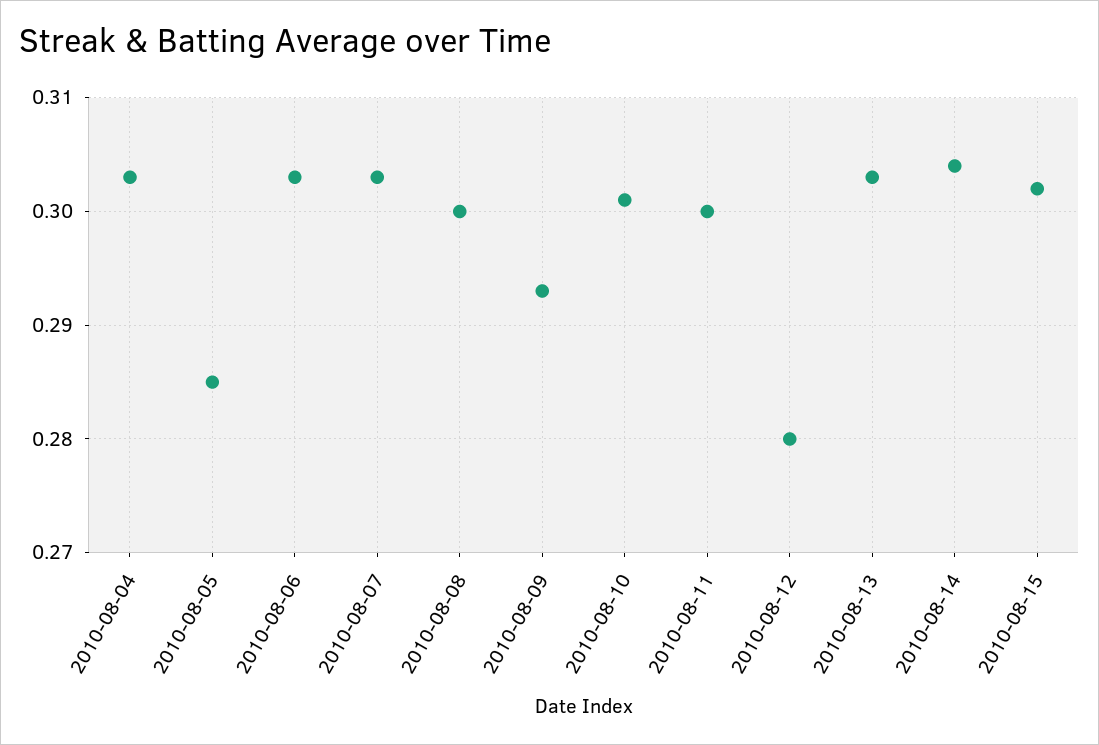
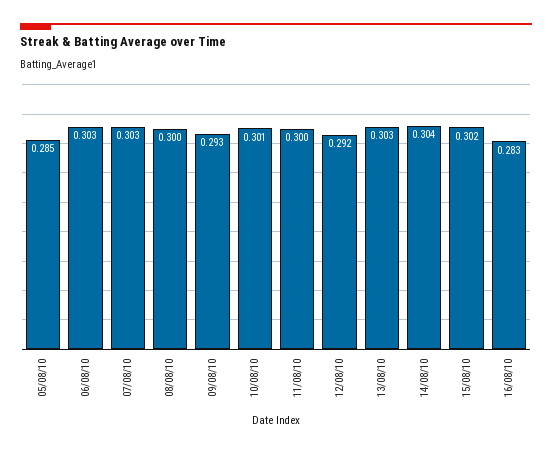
2010-08-04: 0.303 -> none
2010-08-12: 0.28 -> 0.292
16/08/10: none -> 0.283

